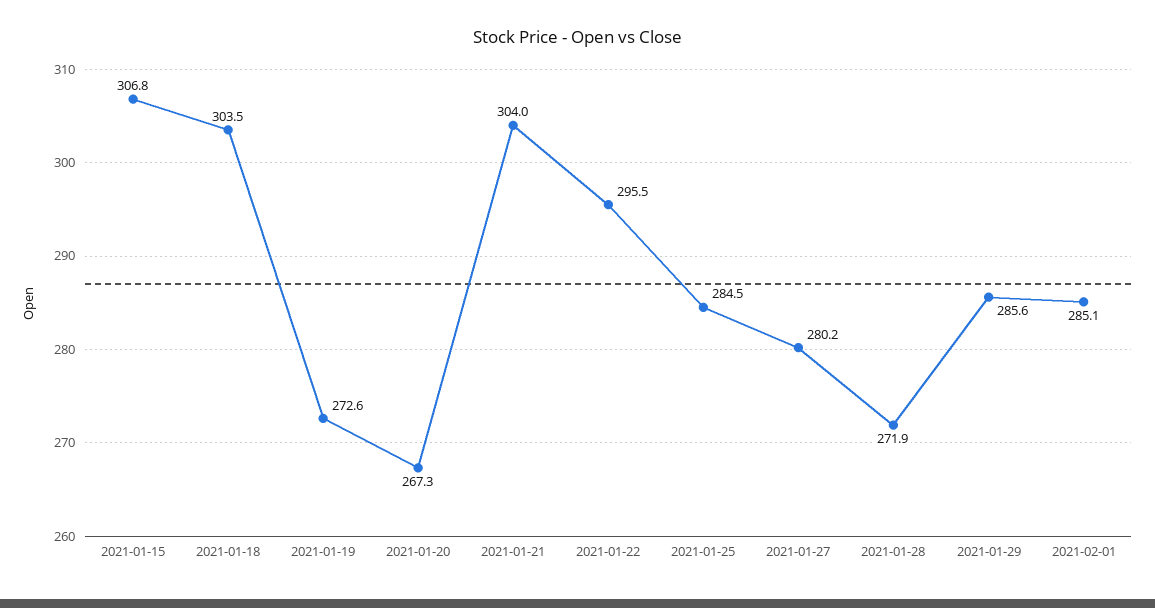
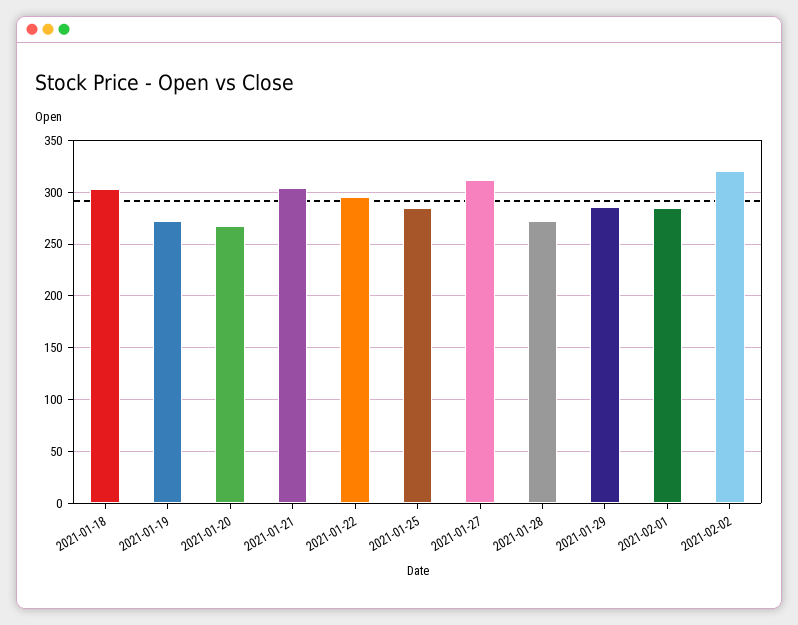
2021-01-15: 306.8 -> none
2021-01-27: 280.2 -> 310
2021-02-02: none -> 320

